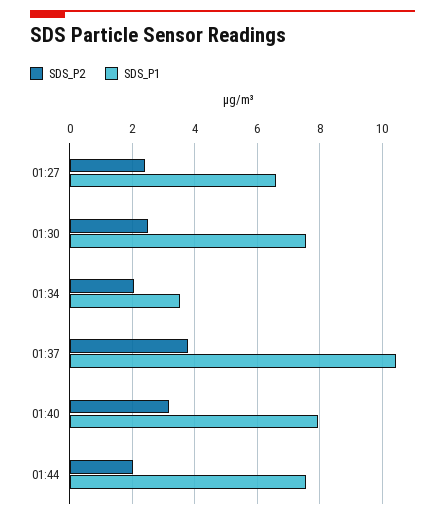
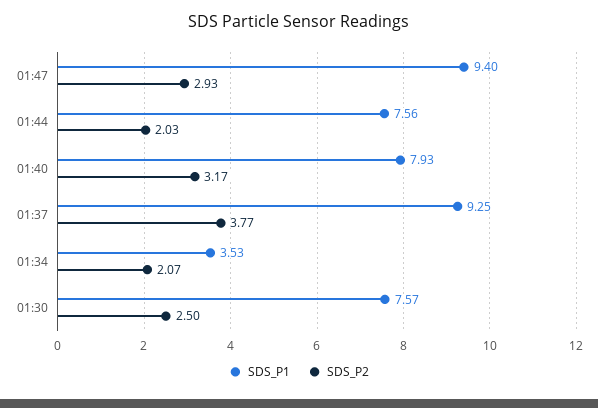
SDS_P2, 01:27: 2.4 -> none
SDS_P1, 01:27: 6.6 -> none
SDS_P1, 01:37: 10.4 -> 9.25
SDS_P1, 01:47: none -> 9.4
SDS_P2, 01:47: none -> 2.93

